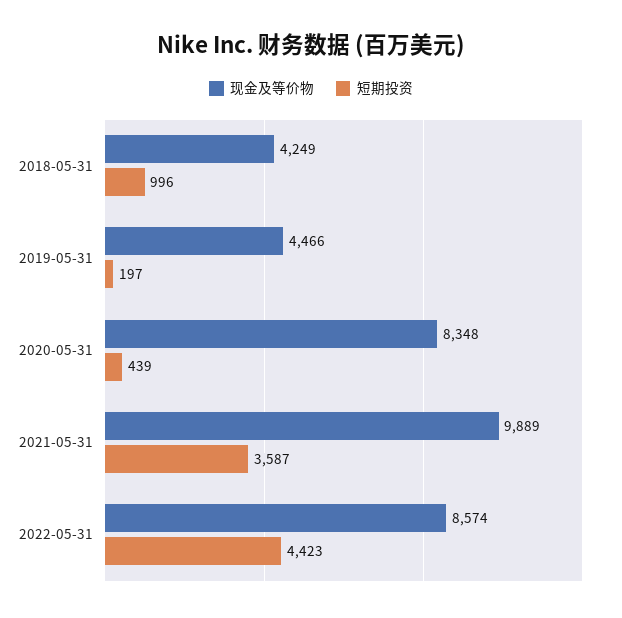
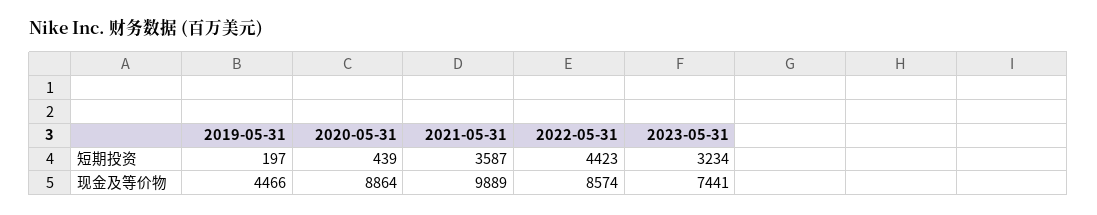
现金及等价物, 2018-05-31: 4249 -> none
短期投资, 2018-05-31: 996 -> none
现金及等价物, 2020-05-31: 8348 -> 8864
短期投资, 2023-05-31: none -> 3234
现金及等价物, 2023-05-31: none -> 7441

